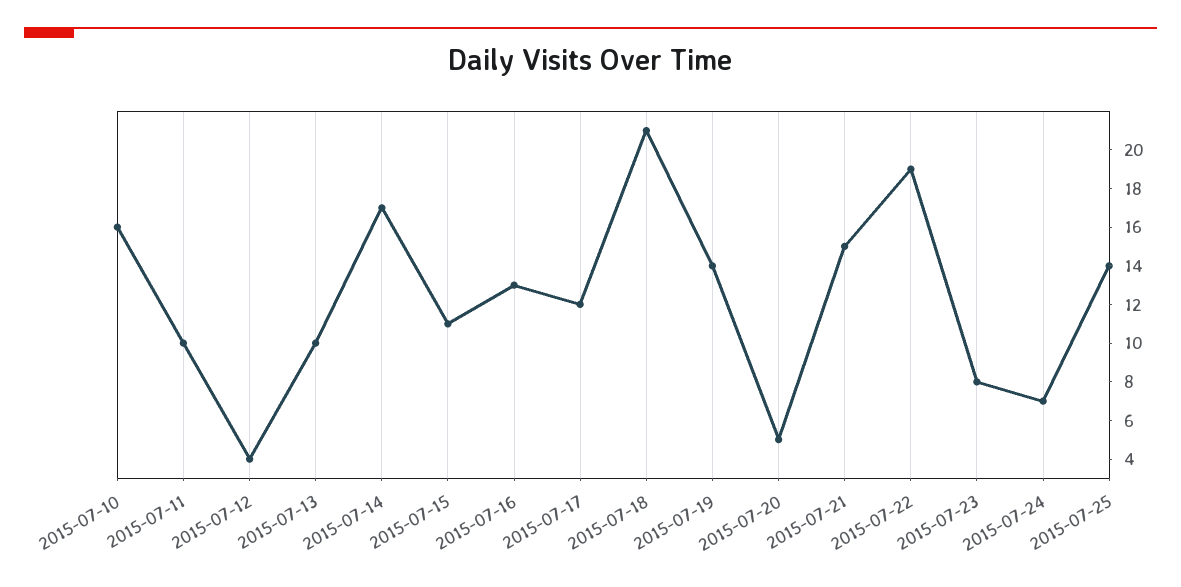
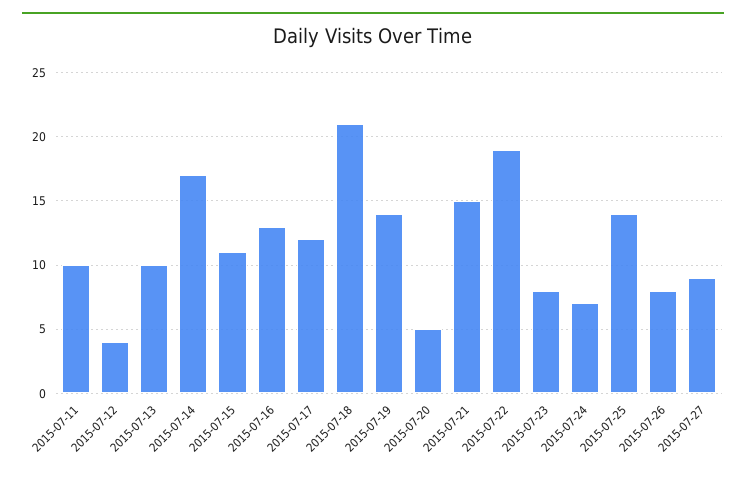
2015-07-10: 16 -> none
2015-07-26: none -> 8
2015-07-27: none -> 9

